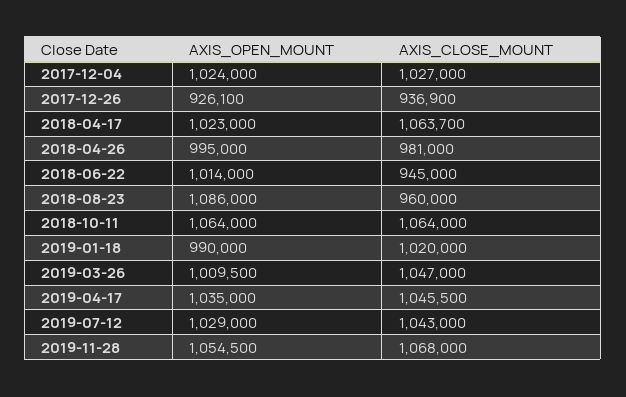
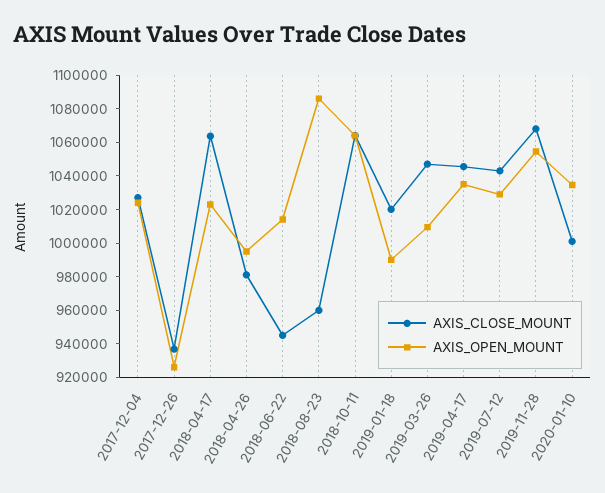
AXIS_CLOSE_MOUNT, 2020-01-10: none -> 1000000
AXIS_OPEN_MOUNT, 2020-01-10: none -> 1035000

